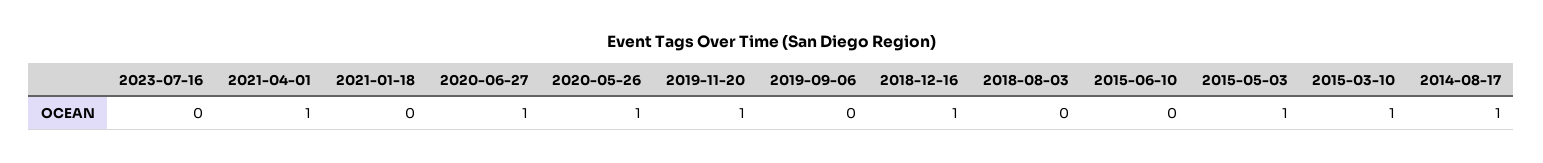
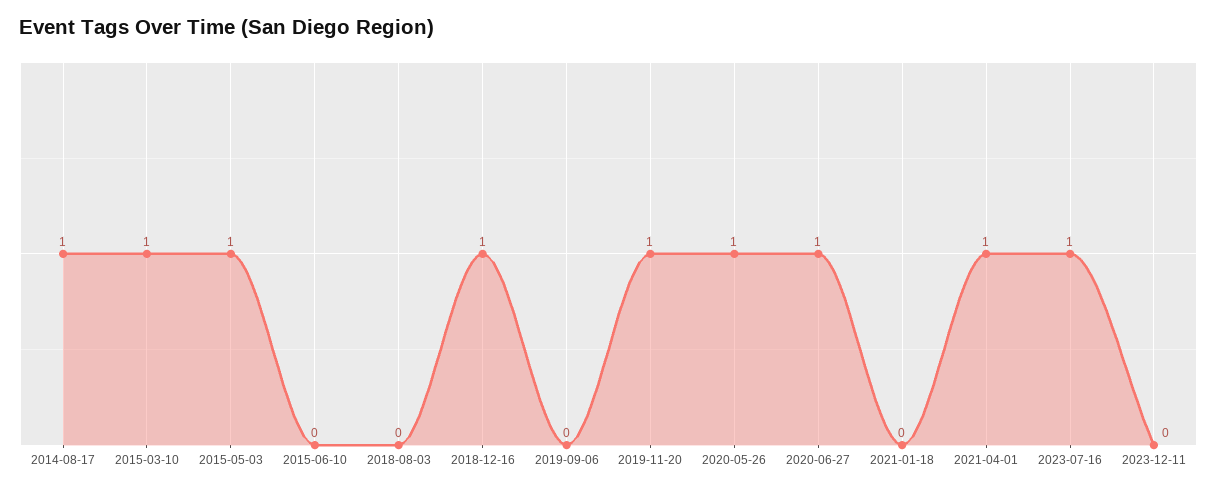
2023-07-16: 0 -> 1
2023-12-11: none -> 0

